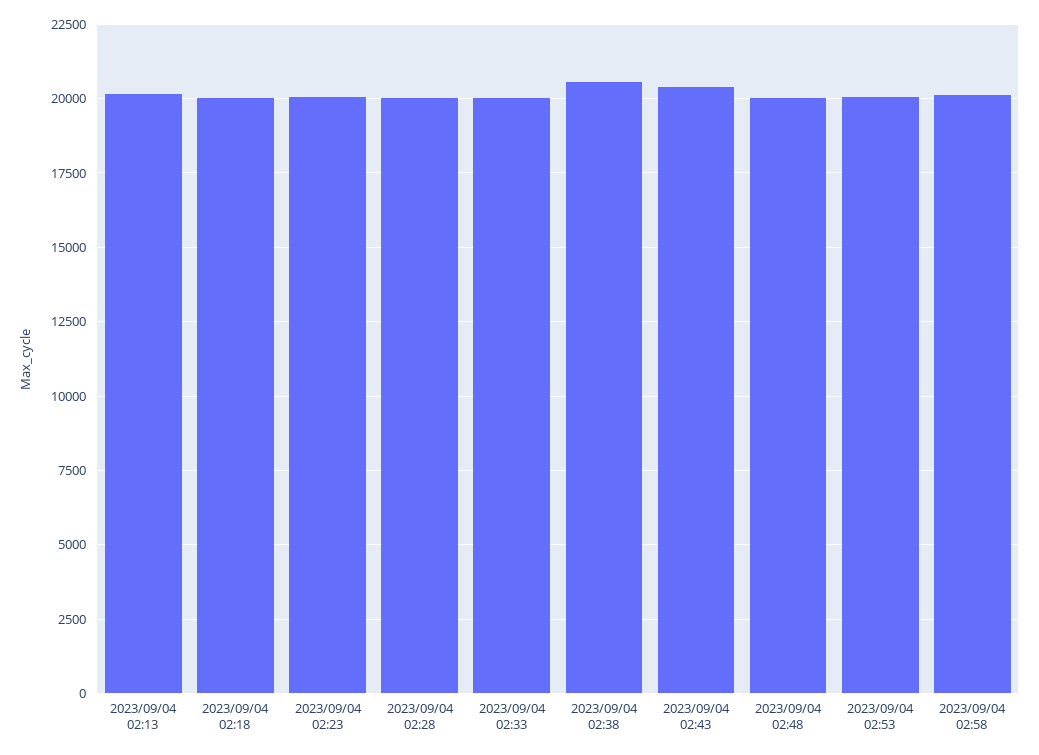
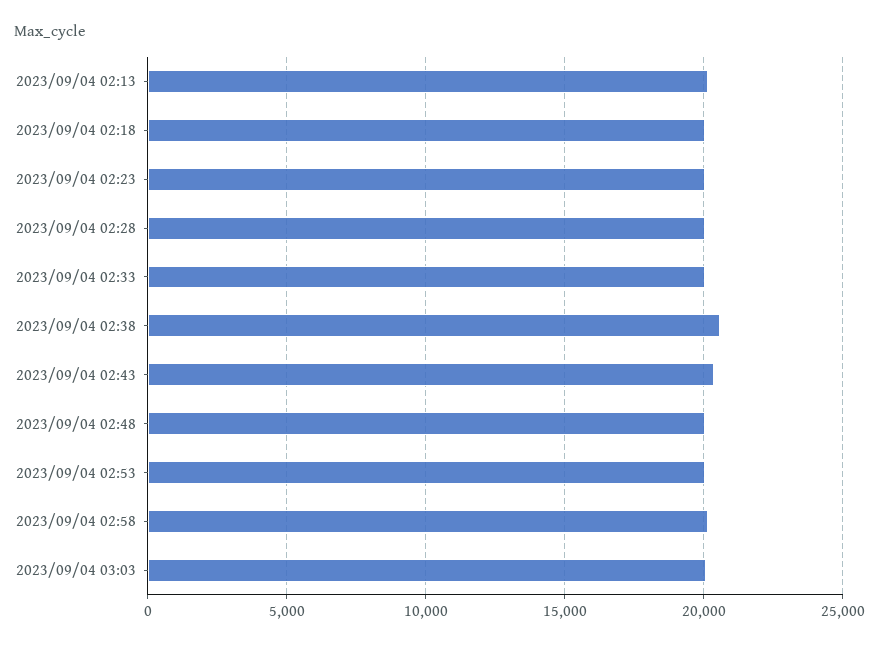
2023/09/04 03:03: none -> 20000

